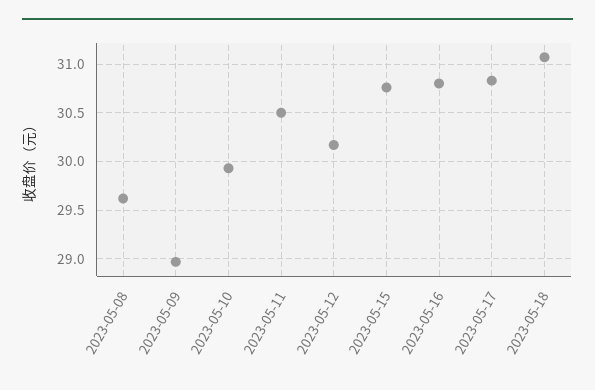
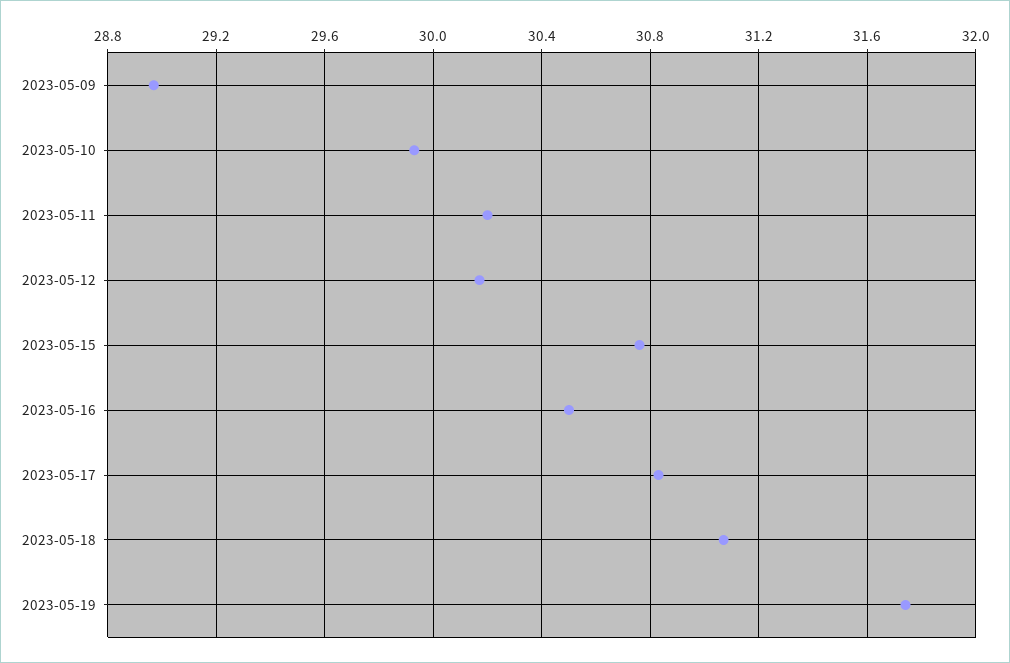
2023-05-08: 29.6 -> none
2023-05-11: 30.5 -> 30.2
2023-05-16: 30.8 -> 30.5
2023-05-19: none -> 31.75

